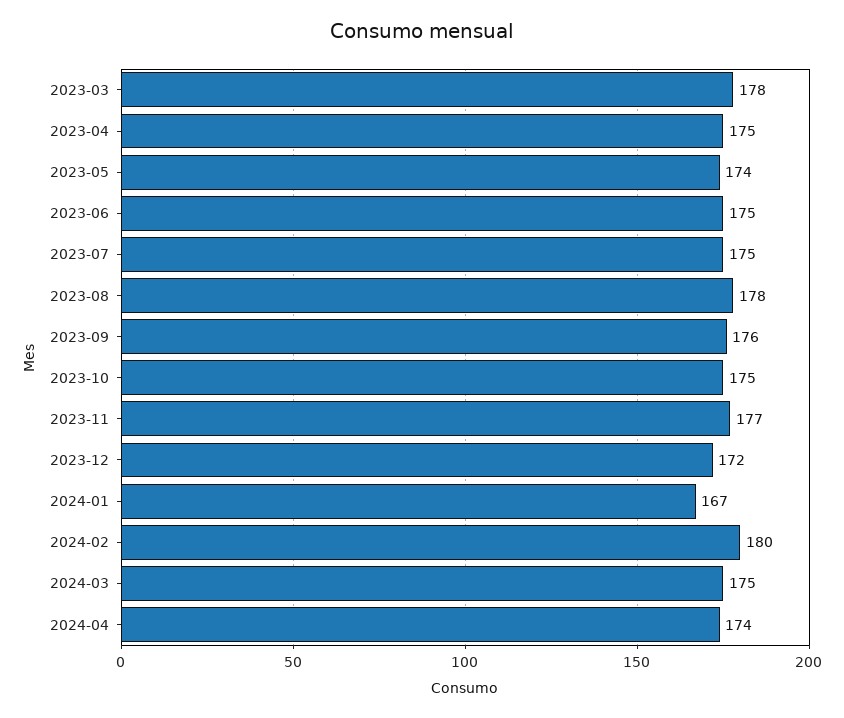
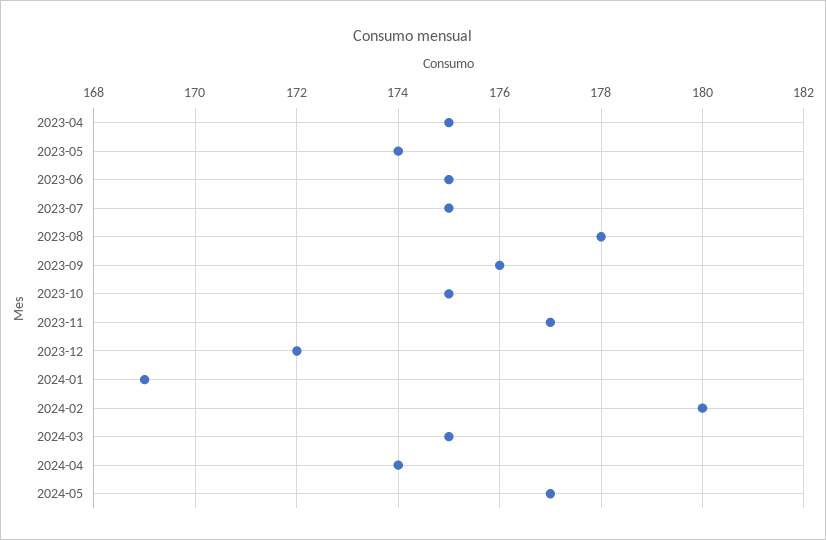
2023-03: 178 -> none
2024-01: 167 -> 169
2024-05: none -> 177

